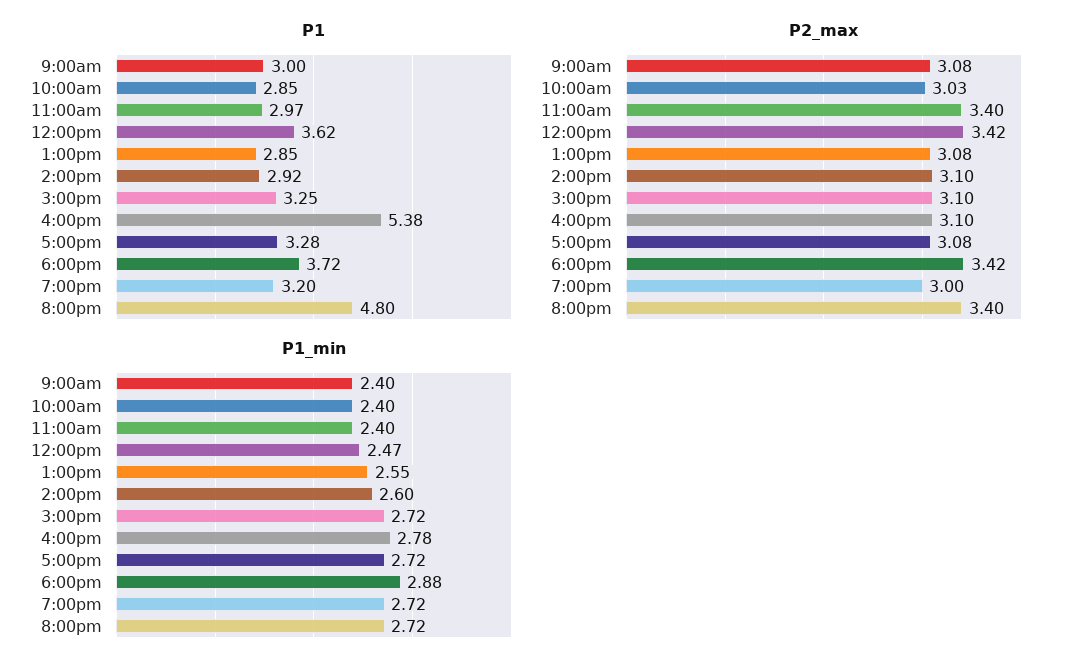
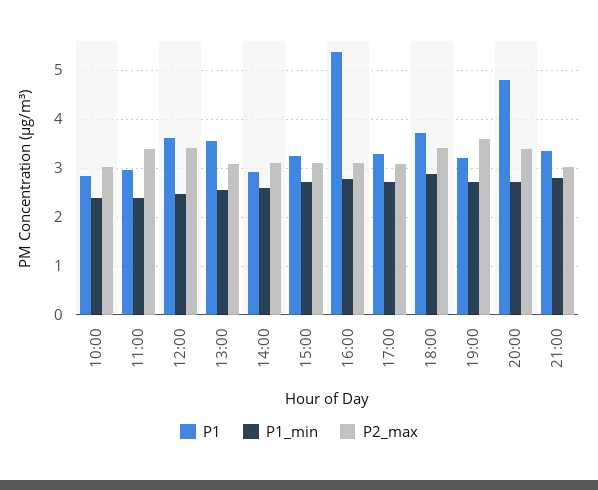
P1, 9:00am: 3 -> none
P1, 1:00pm: 2.85 -> 3.6
P2_max, 9:00am: 3.08 -> none
P2_max, 7:00pm: 3 -> 3.6
P1_min, 9:00am: 2.4 -> none
P1, 21:00: none -> 3.4
P1_min, 21:00: none -> 2.8
P2_max, 21:00: none -> 3

